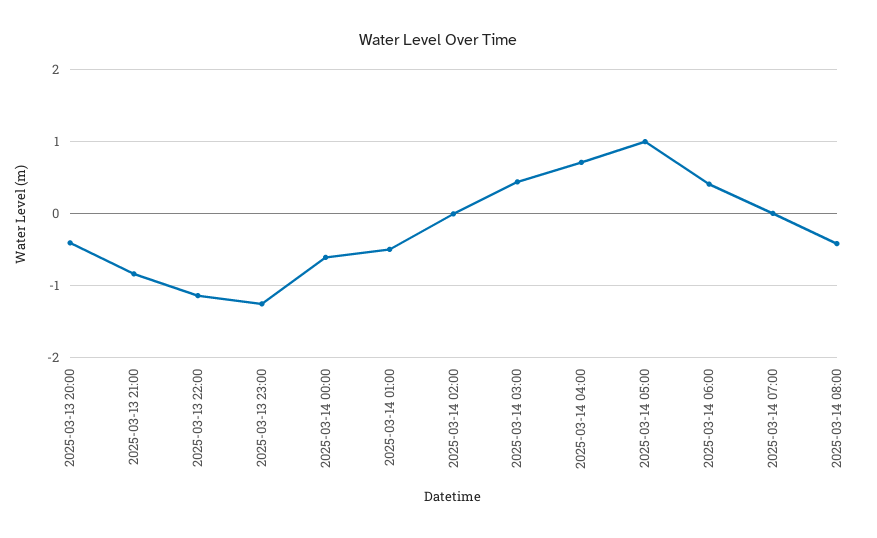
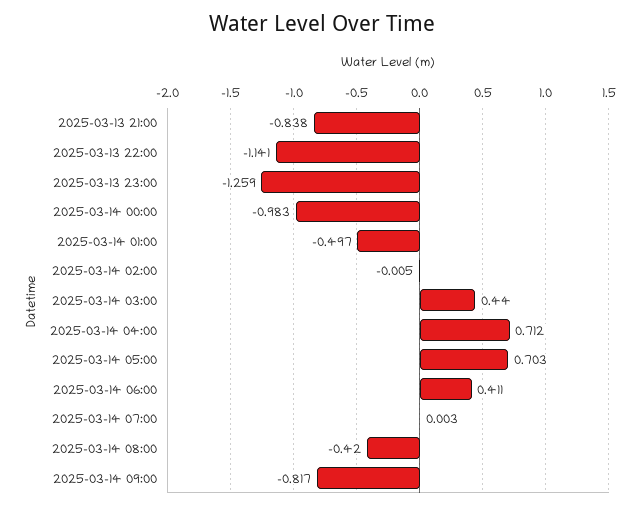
2025-03-13 20:00: -0.4 -> none
2025-03-14 00:00: -0.6 -> -0.983
2025-03-14 05:00: 1 -> 0.703
2025-03-14 09:00: none -> -0.817

